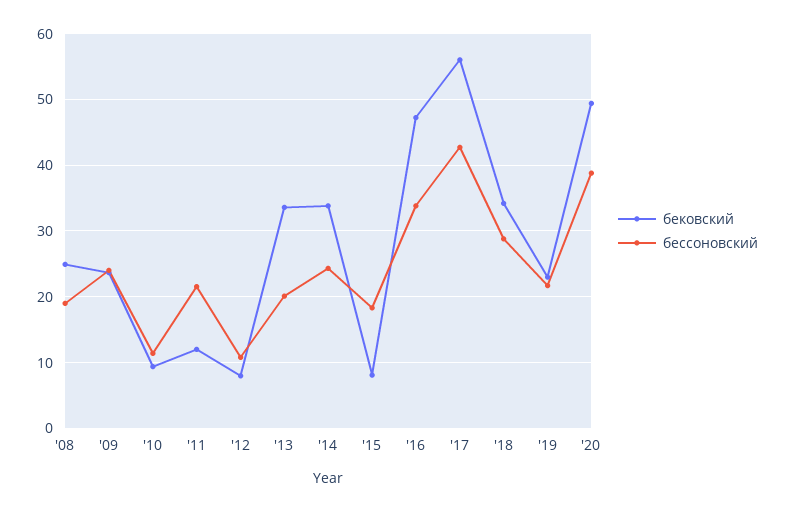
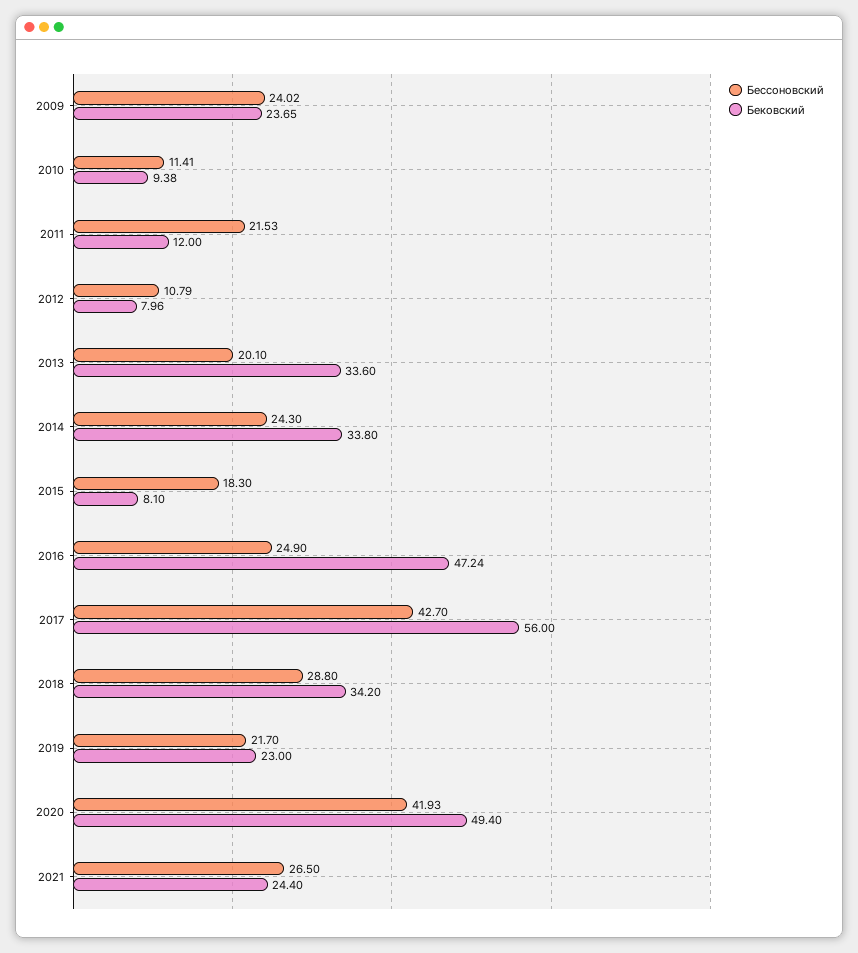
бековский, '08: 25 -> none
бессоновский, '08: 19 -> none
бессоновский, '16: 34 -> 24.9
бессоновский, '20: 39 -> 41.93
бессоновский, 2021: none -> 26.5
бековский, 2021: none -> 24.4

